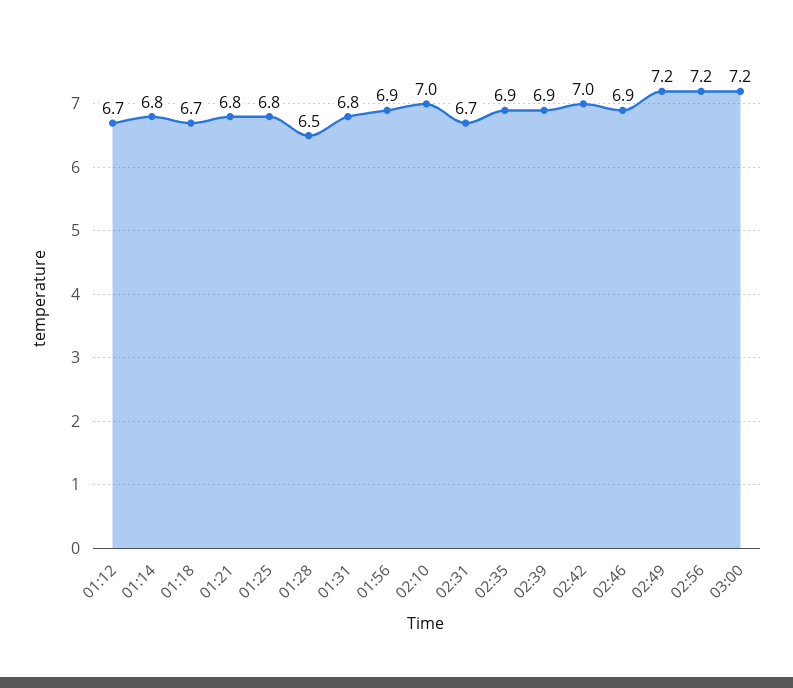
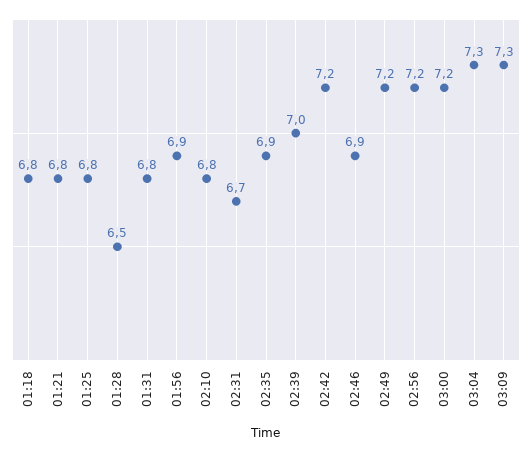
01:12: 6.7 -> none
01:14: 6.8 -> none
01:18: 6.7 -> 6.8
02:10: 7 -> 6.8
02:39: 6.9 -> 7
02:42: 7 -> 7.2
03:04: none -> 7.3
03:09: none -> 7.3

